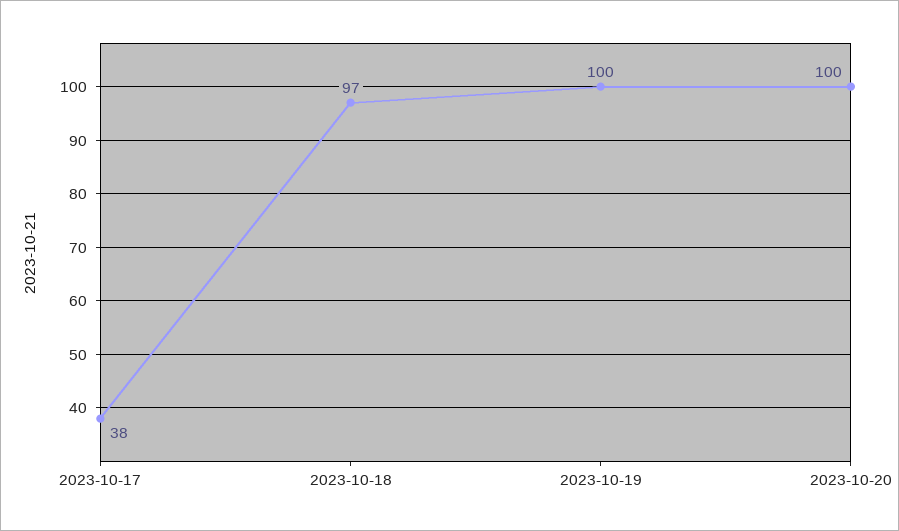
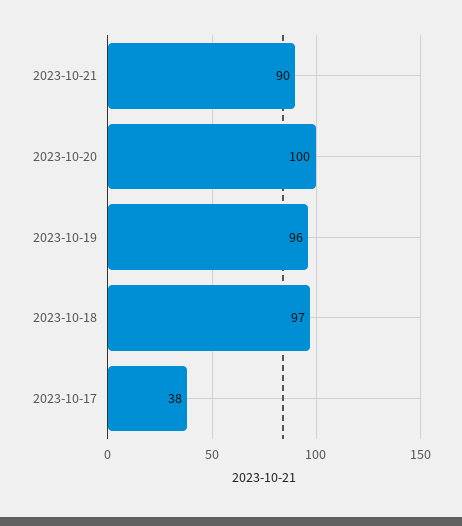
2023-10-19: 100 -> 96
2023-10-21: none -> 90

